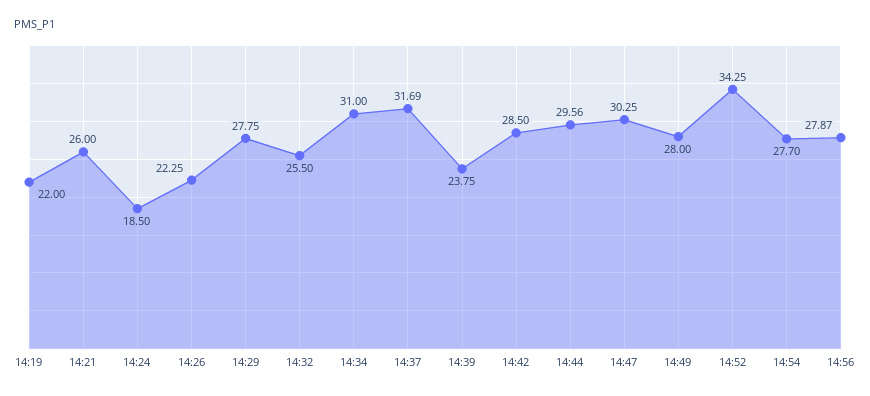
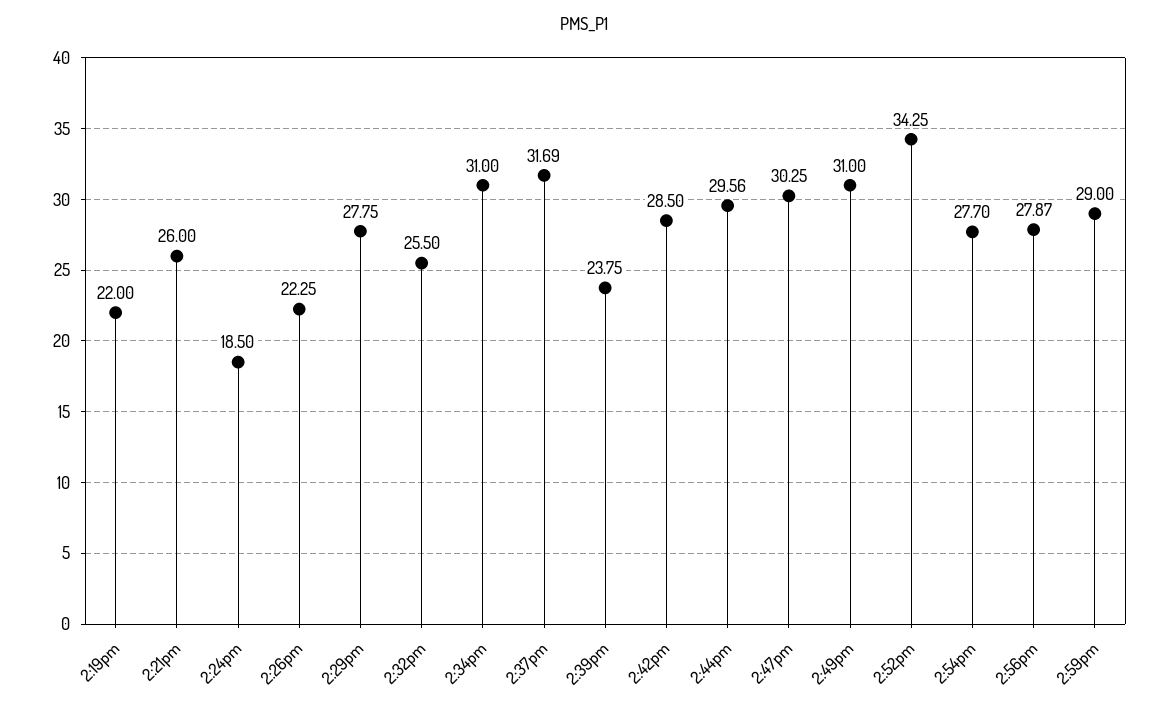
14:49: 28 -> 31
2:59pm: none -> 29

